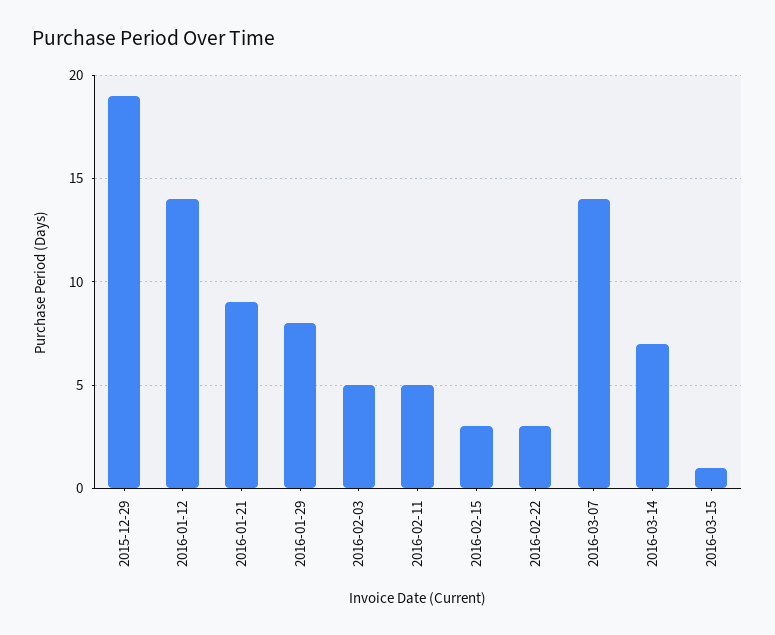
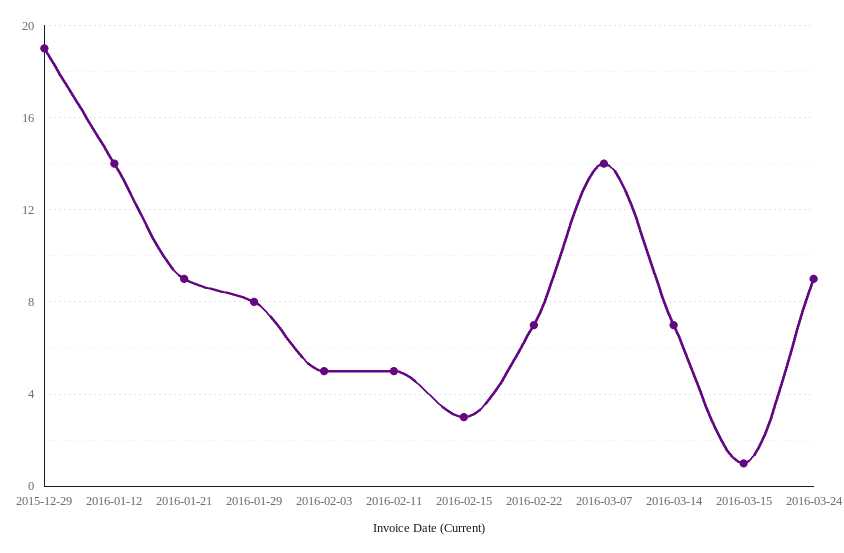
2016-02-22: 3 -> 7
2016-03-24: none -> 9

